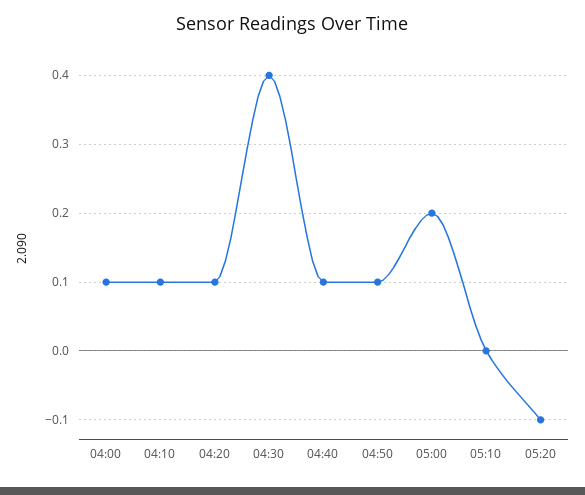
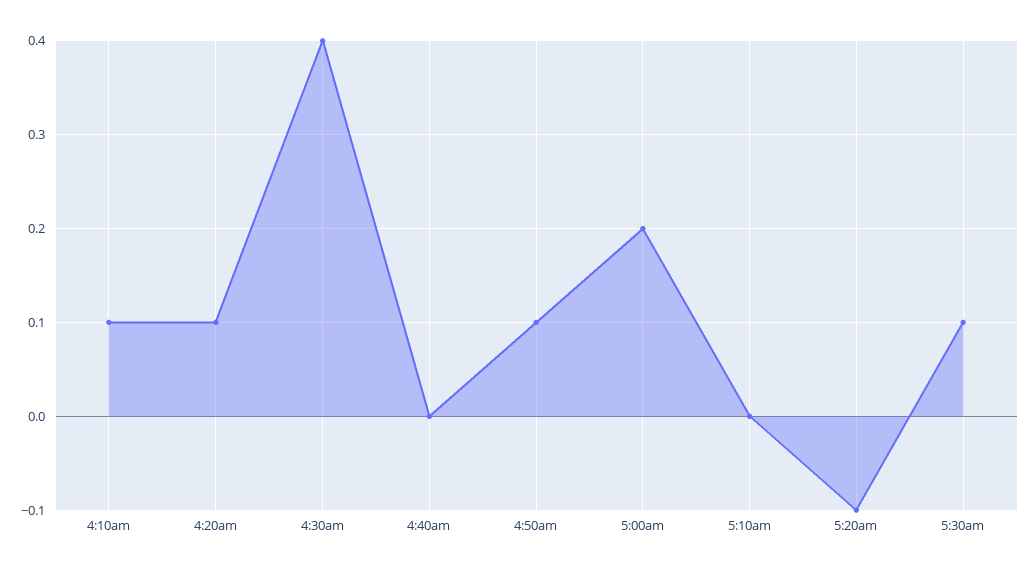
04:00: 0.1 -> none
04:40: 0.1 -> 0
5:30am: none -> 0.1

